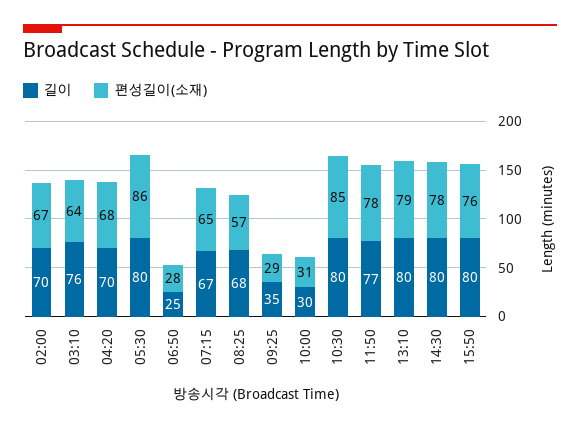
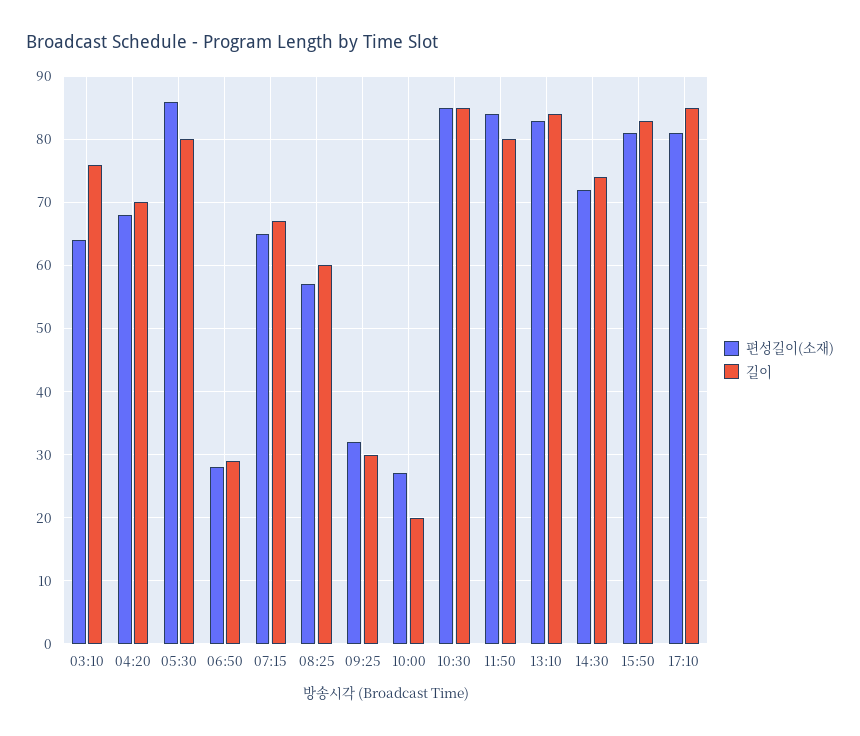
길이, 02:00: 70 -> none
편성길이(소재), 02:00: 67 -> none
길이, 06:50: 25 -> 29
길이, 08:25: 68 -> 60
길이, 09:25: 35 -> 30
편성길이(소재), 09:25: 29 -> 32
길이, 10:00: 30 -> 20
편성길이(소재), 10:00: 31 -> 27
길이, 10:30: 80 -> 85
길이, 11:50: 77 -> 80
편성길이(소재), 11:50: 78 -> 84
길이, 13:10: 80 -> 84
편성길이(소재), 13:10: 79 -> 83
길이, 14:30: 80 -> 74
편성길이(소재), 14:30: 78 -> 72
길이, 15:50: 80 -> 83
편성길이(소재), 15:50: 76 -> 81
편성길이(소재), 17:10: none -> 81
길이, 17:10: none -> 85

